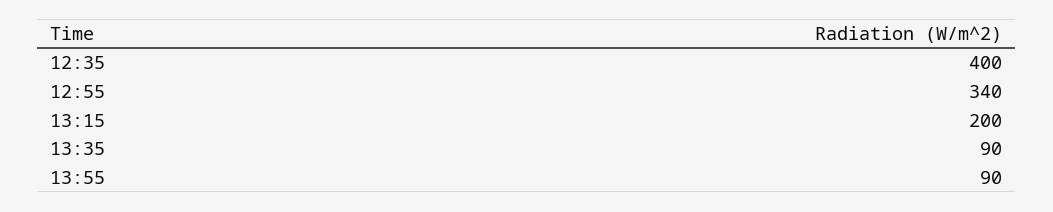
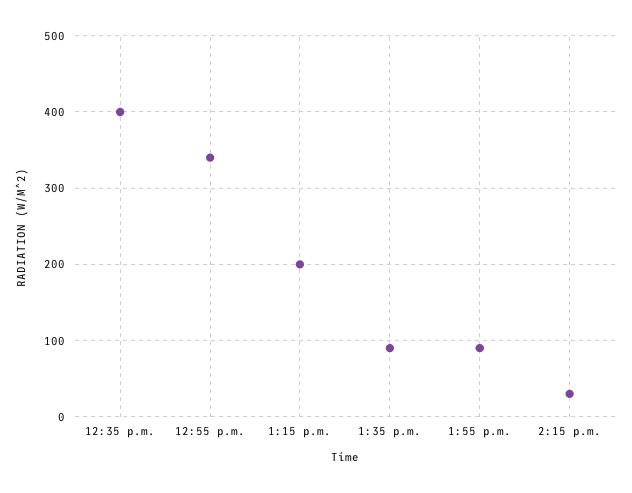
2:15 p.m.: none -> 30

